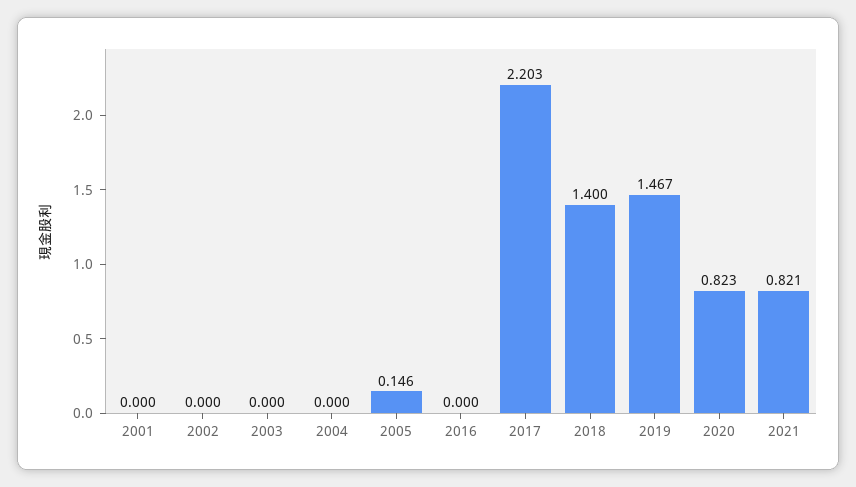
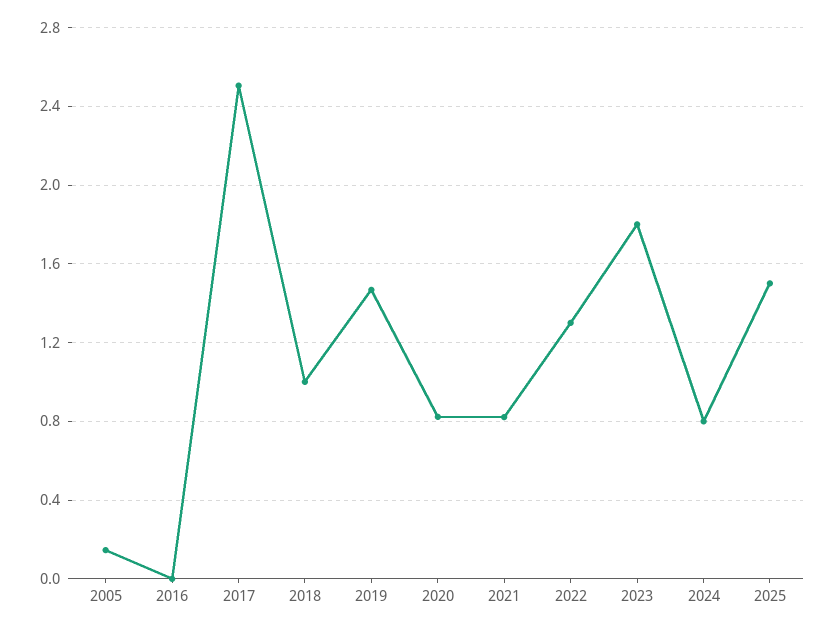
2001: 0 -> none
2002: 0 -> none
2003: 0 -> none
2004: 0 -> none
2017: 2.203 -> 2.5
2018: 1.4 -> 1
2022: none -> 1.3
2023: none -> 1.8
2024: none -> 0.8
2025: none -> 1.5

